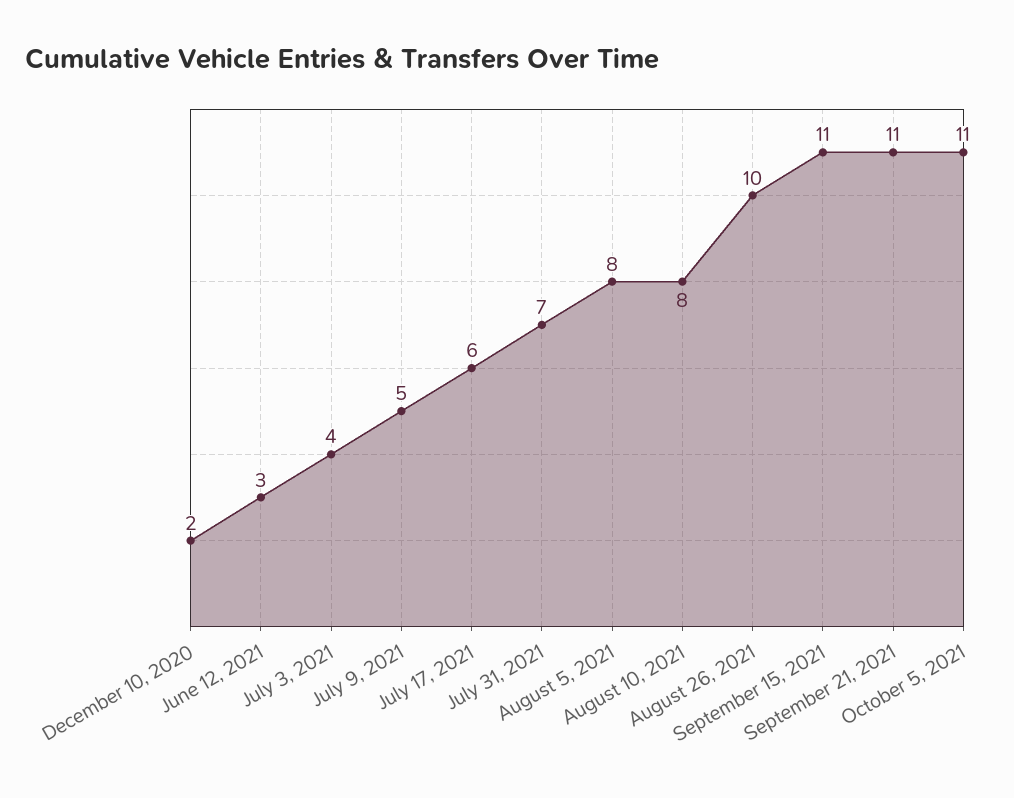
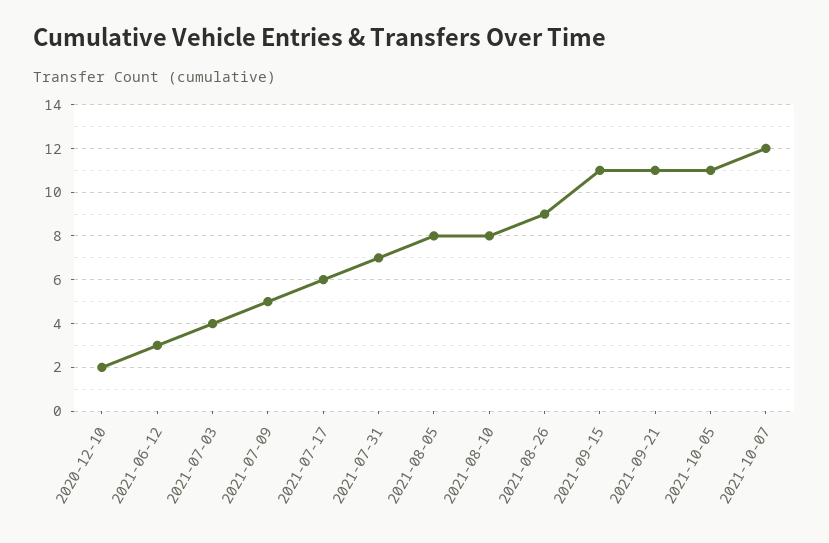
August 26, 2021: 10 -> 9
2021-10-07: none -> 12

